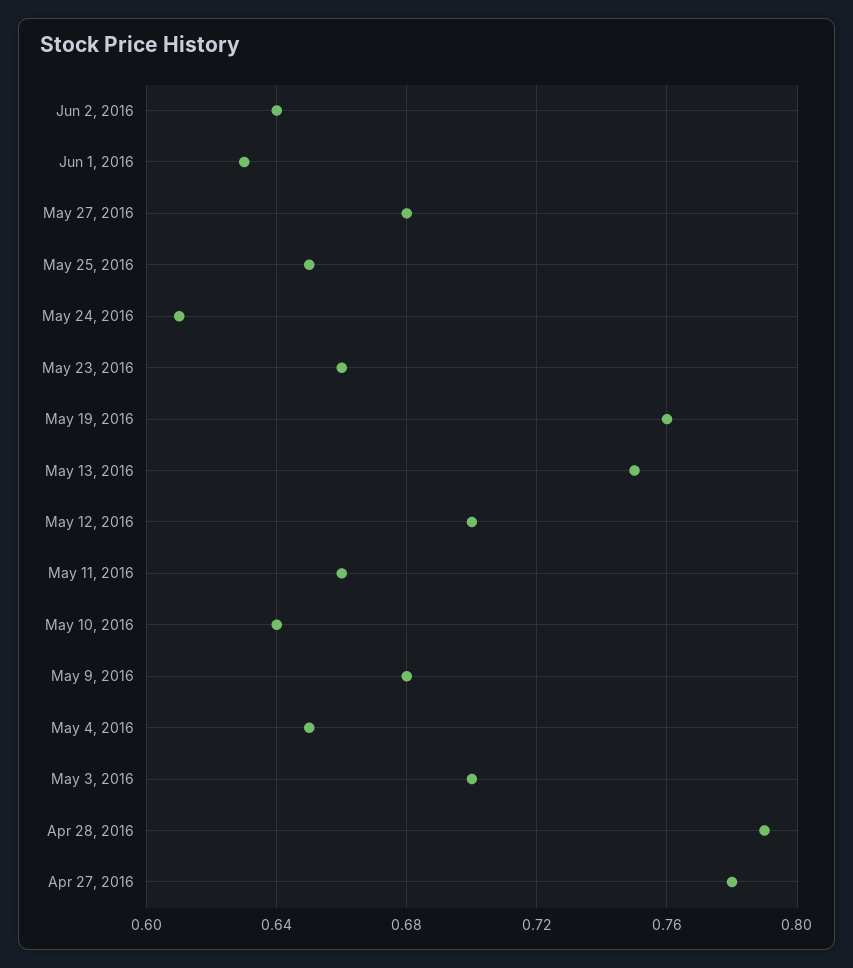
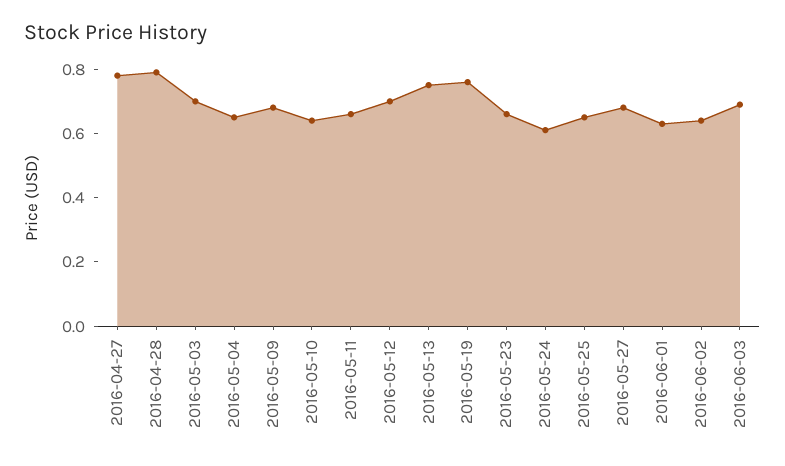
2016-06-03: none -> 0.7

